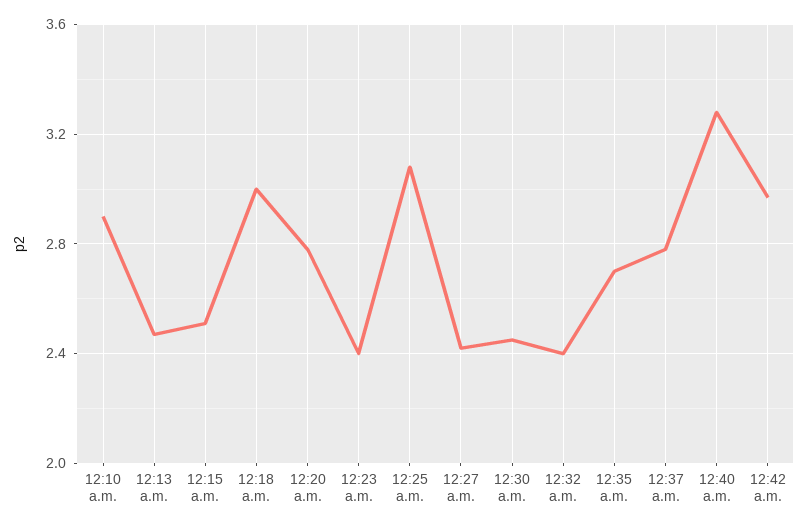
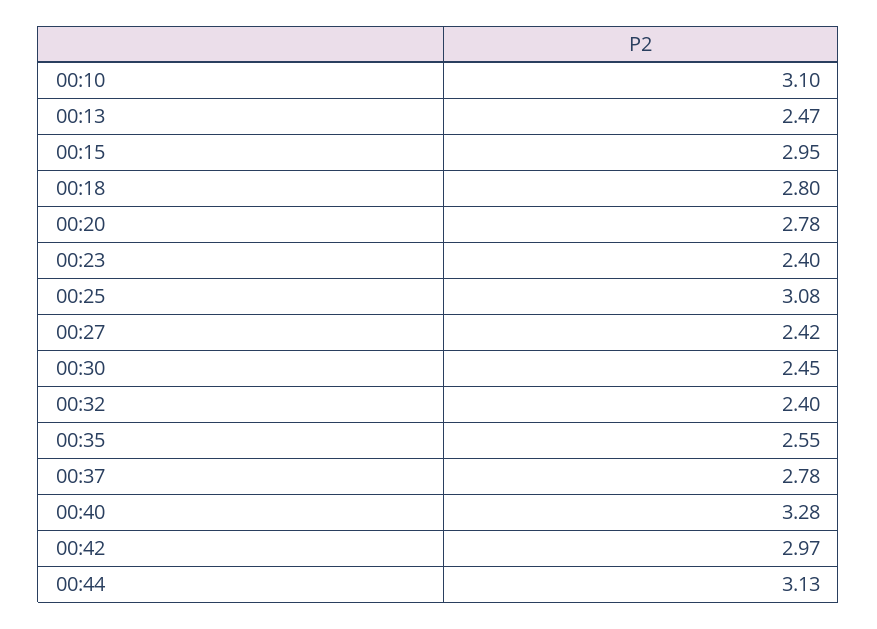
12:10 a.m.: 2.9 -> 3.1
12:15 a.m.: 2.5 -> 2.95
12:18 a.m.: 3 -> 2.8
12:35 a.m.: 2.7 -> 2.55
00:44: none -> 3.13

